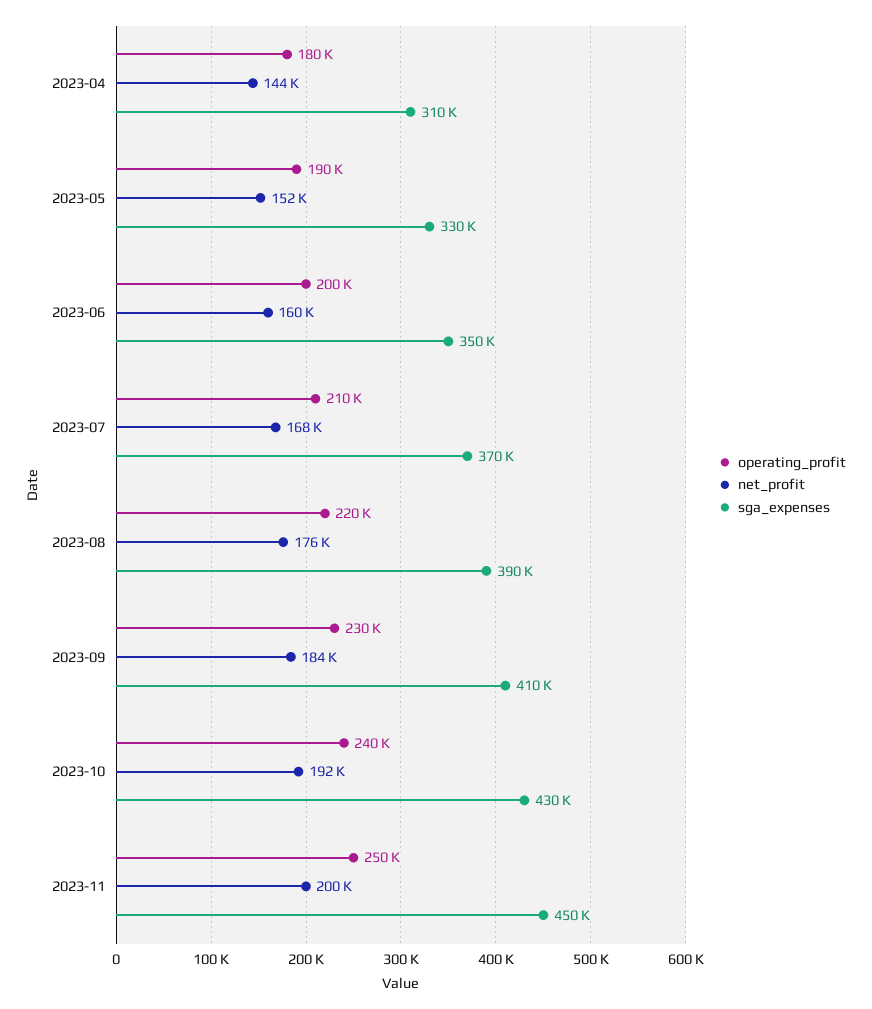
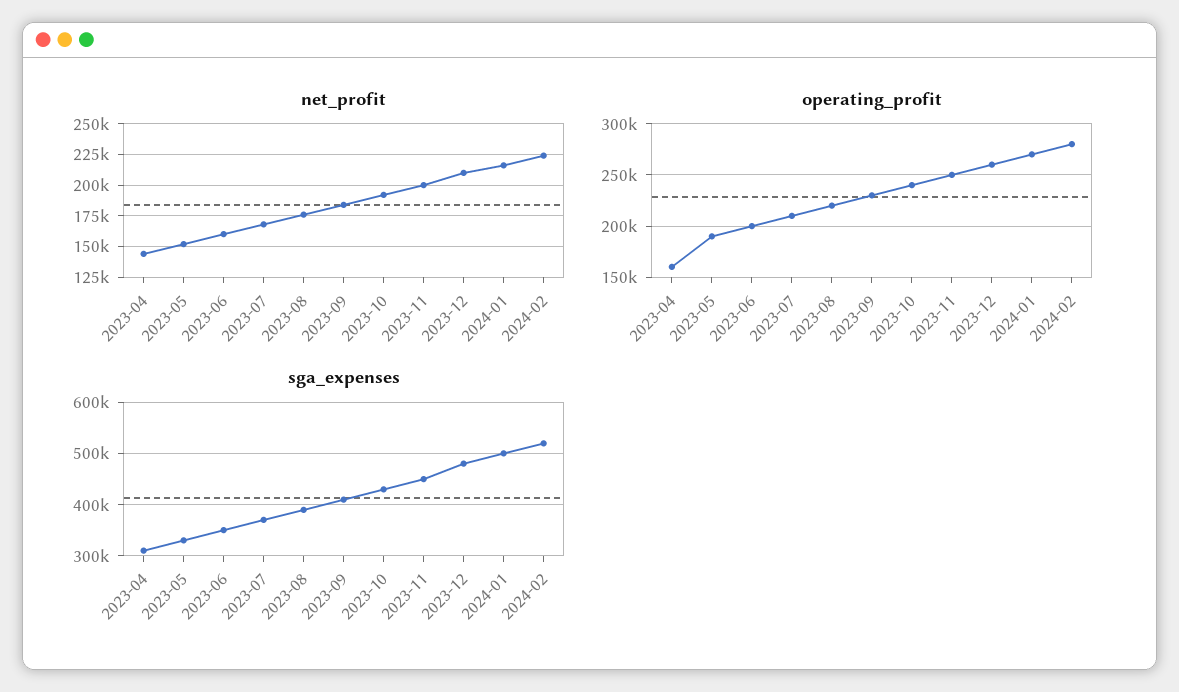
operating_profit, 2023-04: 180000 -> 160000
net_profit, 2023-12: none -> 210000
net_profit, 2024-01: none -> 215000
net_profit, 2024-02: none -> 225000
operating_profit, 2023-12: none -> 260000
operating_profit, 2024-01: none -> 270000
operating_profit, 2024-02: none -> 280000
sga_expenses, 2023-12: none -> 480000
sga_expenses, 2024-01: none -> 500000
sga_expenses, 2024-02: none -> 520000

